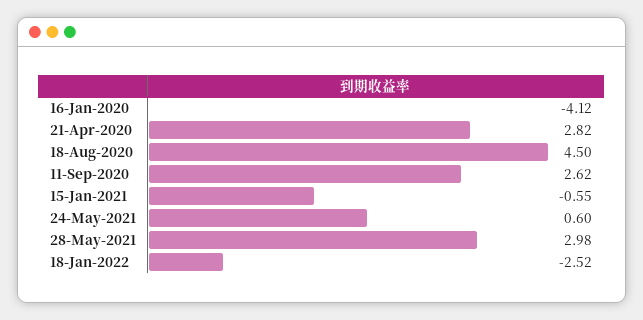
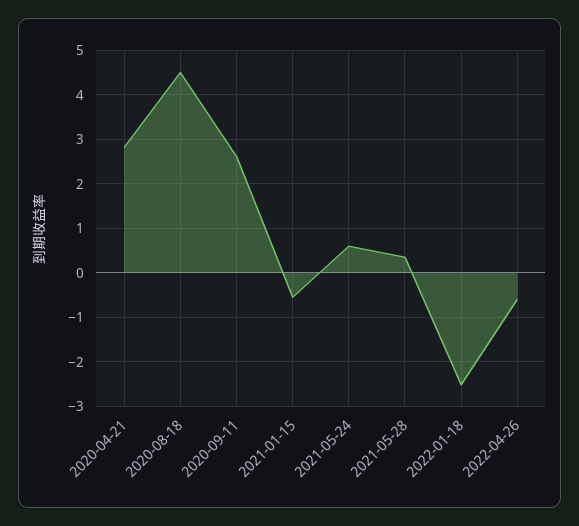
16-Jan-2020: -4.12 -> none
28-May-2021: 2.98 -> 0.4
2022-04-26: none -> -0.6

